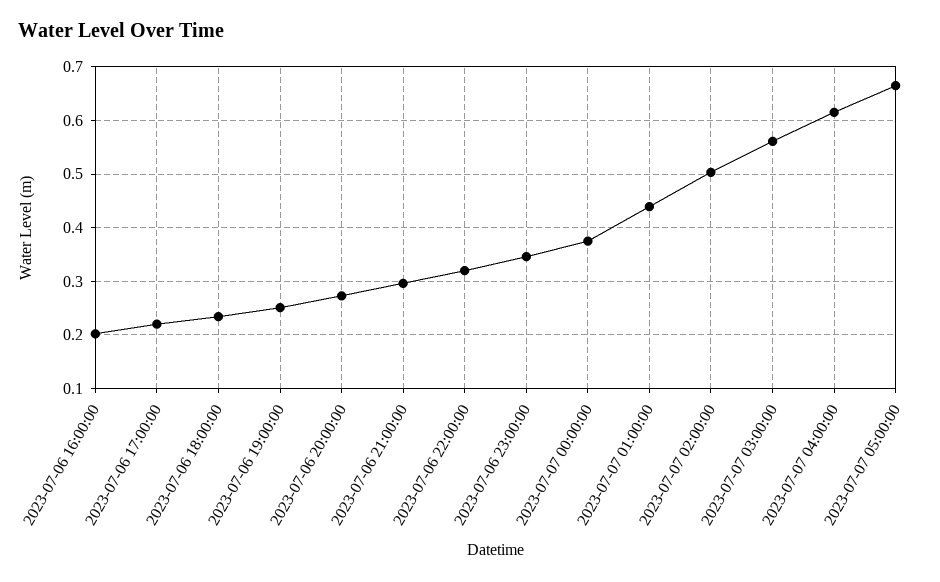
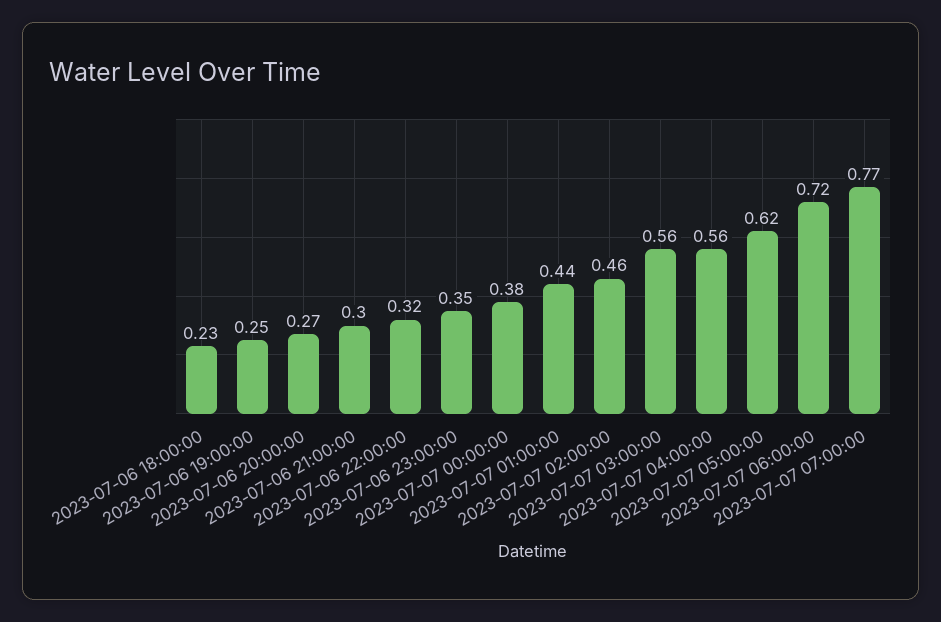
2023-07-06 16:00:00: 0.2 -> none
2023-07-06 17:00:00: 0.22 -> none
2023-07-07 02:00:00: 0.5 -> 0.46
2023-07-07 04:00:00: 0.62 -> 0.56
2023-07-07 05:00:00: 0.66 -> 0.62
2023-07-07 06:00:00: none -> 0.72
2023-07-07 07:00:00: none -> 0.77

